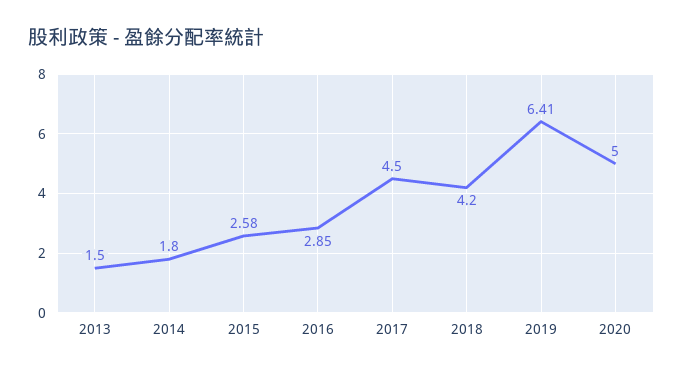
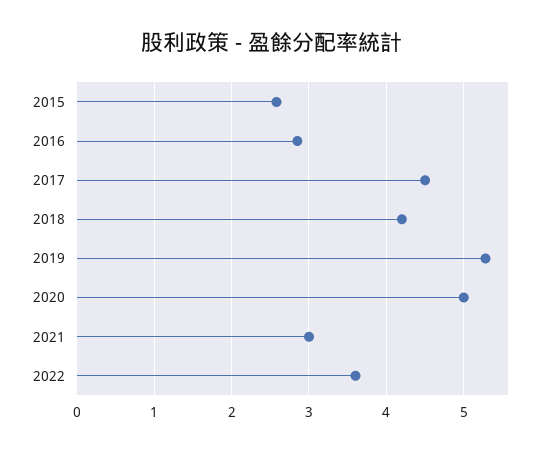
2013: 1.5 -> none
2014: 1.8 -> none
2019: 6.41 -> 5.3
2021: none -> 3
2022: none -> 3.6

